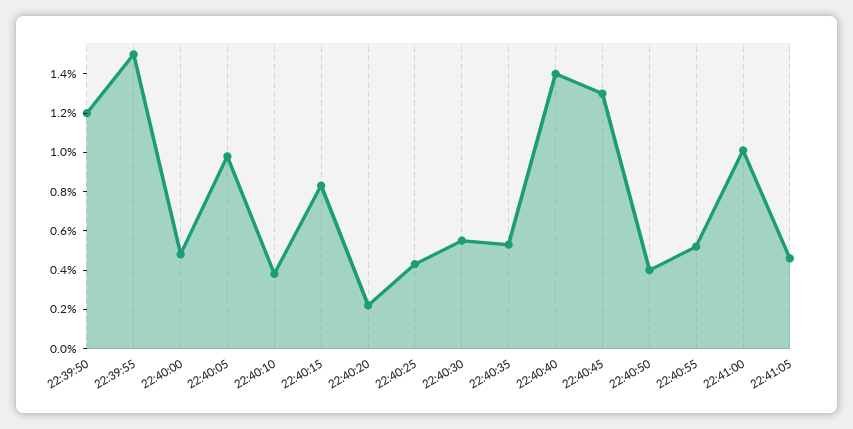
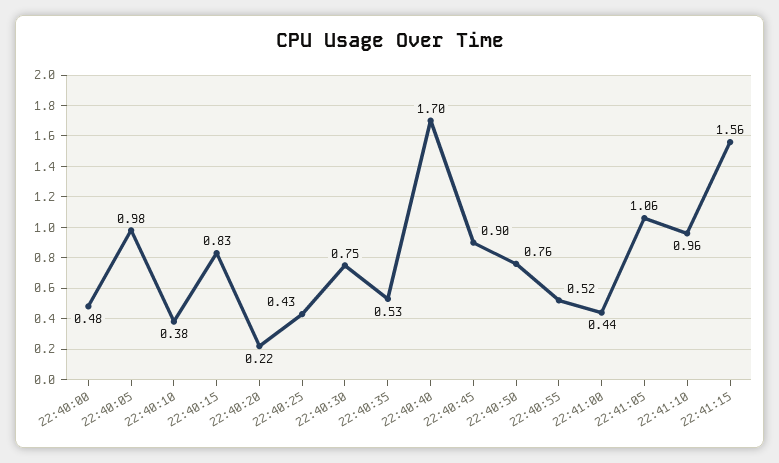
22:39:50: 1.2 -> none
22:39:55: 1.5 -> none
22:40:30: 0.55 -> 0.75
22:40:40: 1.4 -> 1.7
22:40:45: 1.3 -> 0.9
22:40:50: 0.4 -> 0.76
22:41:00: 1 -> 0.44
22:41:05: 0.45 -> 1.06
22:41:10: none -> 0.96
22:41:15: none -> 1.56

